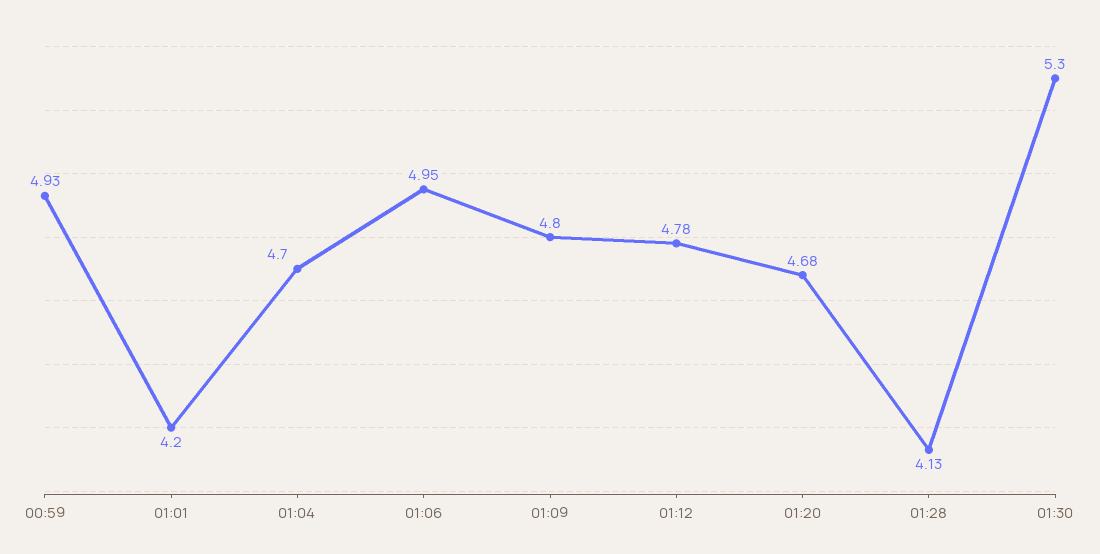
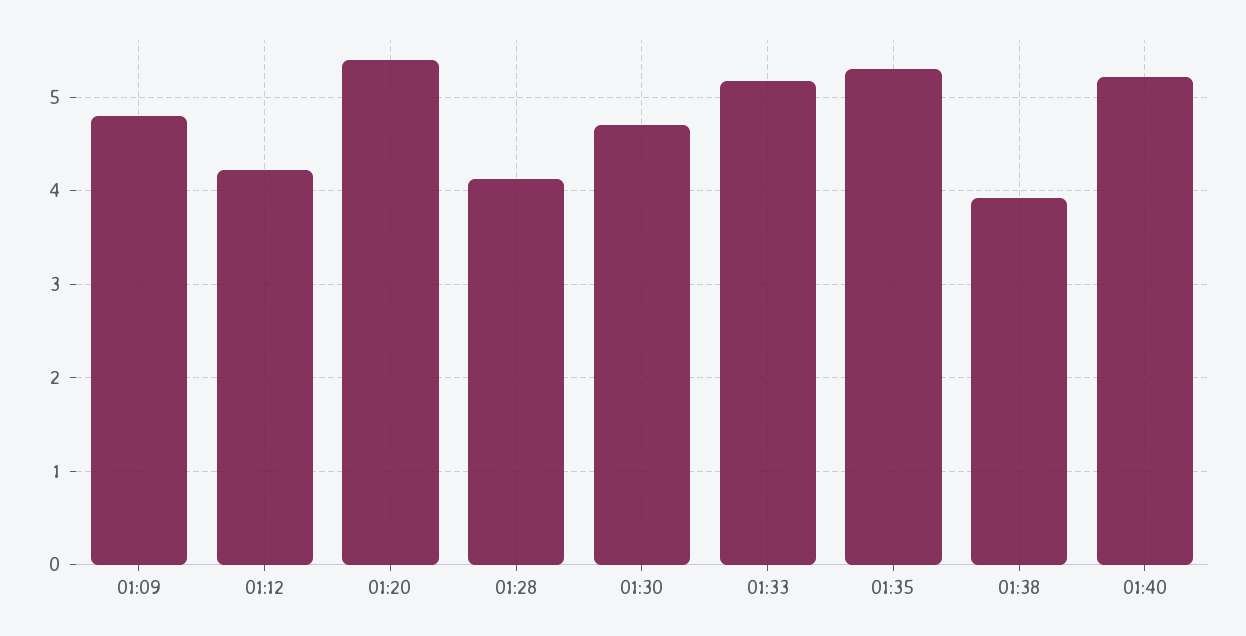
00:59: 4.93 -> none
01:01: 4.2 -> none
01:04: 4.7 -> none
01:06: 4.95 -> none
01:12: 4.78 -> 4.2
01:20: 4.68 -> 5.4
01:30: 5.3 -> 4.7
01:33: none -> 5.2
01:35: none -> 5.3
01:38: none -> 3.9
01:40: none -> 5.2

